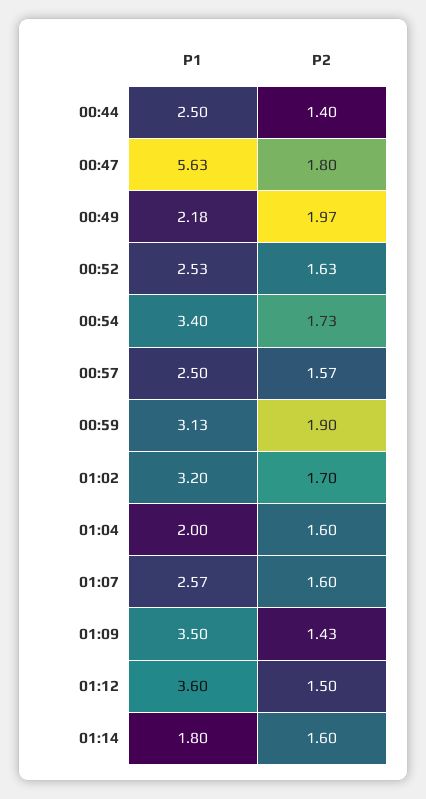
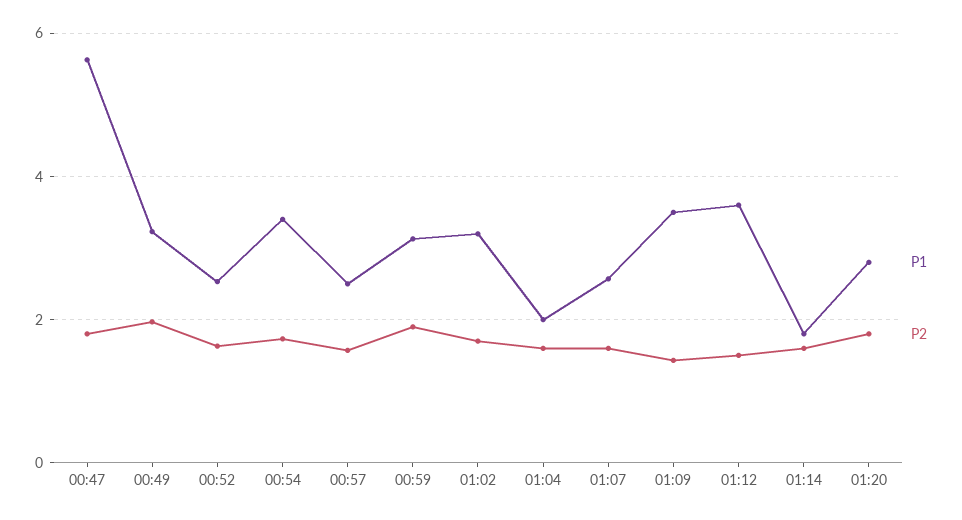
P1, 00:44: 2.5 -> none
P2, 00:44: 1.4 -> none
P1, 00:49: 2.18 -> 3.2
P1, 01:20: none -> 2.8
P2, 01:20: none -> 1.8

